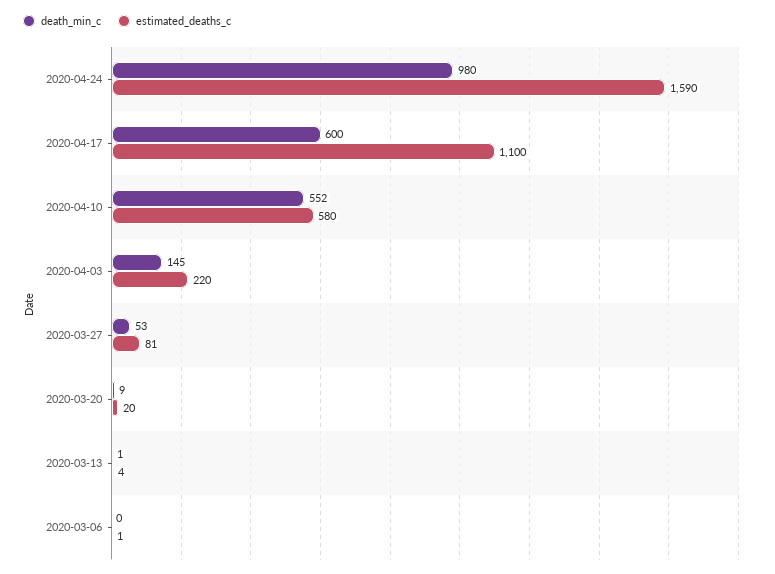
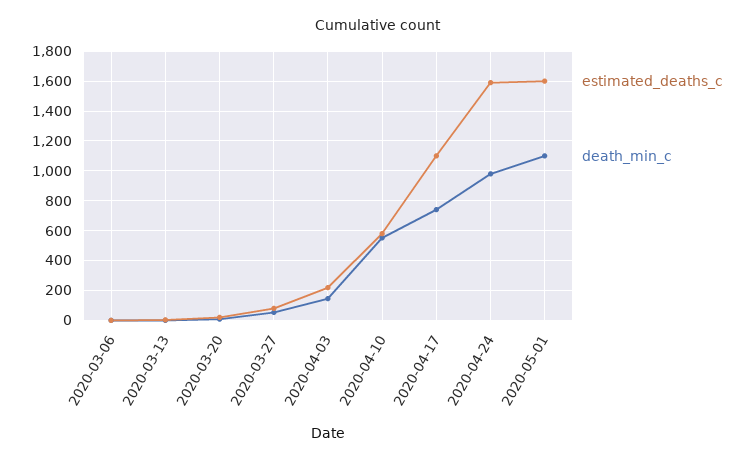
death_min_c, 2020-04-17: 600 -> 750
estimated_deaths_c, 2020-05-01: none -> 1600
death_min_c, 2020-05-01: none -> 1100

